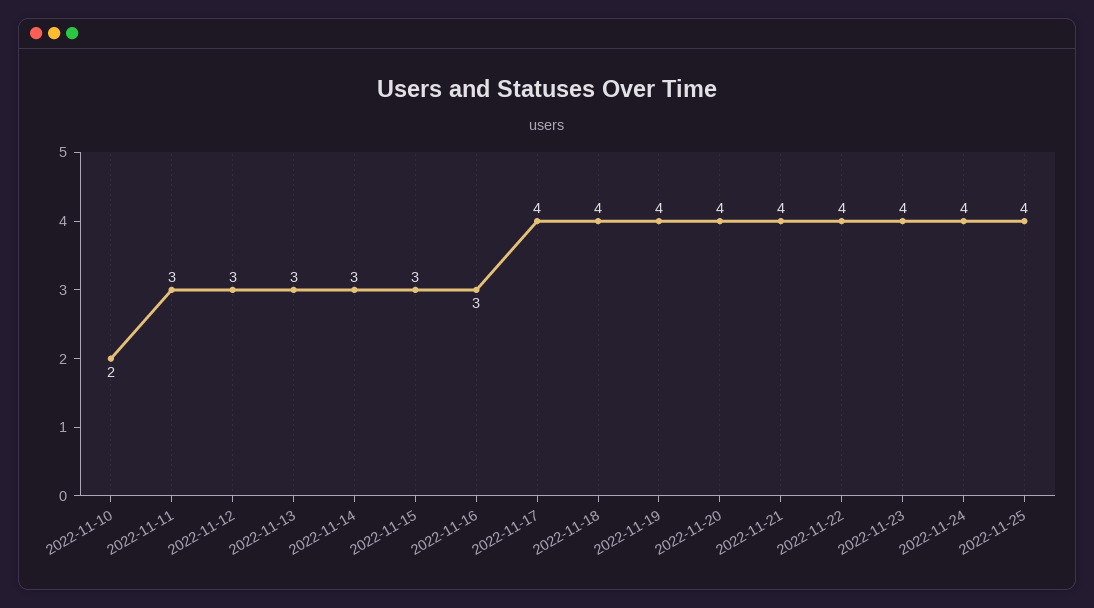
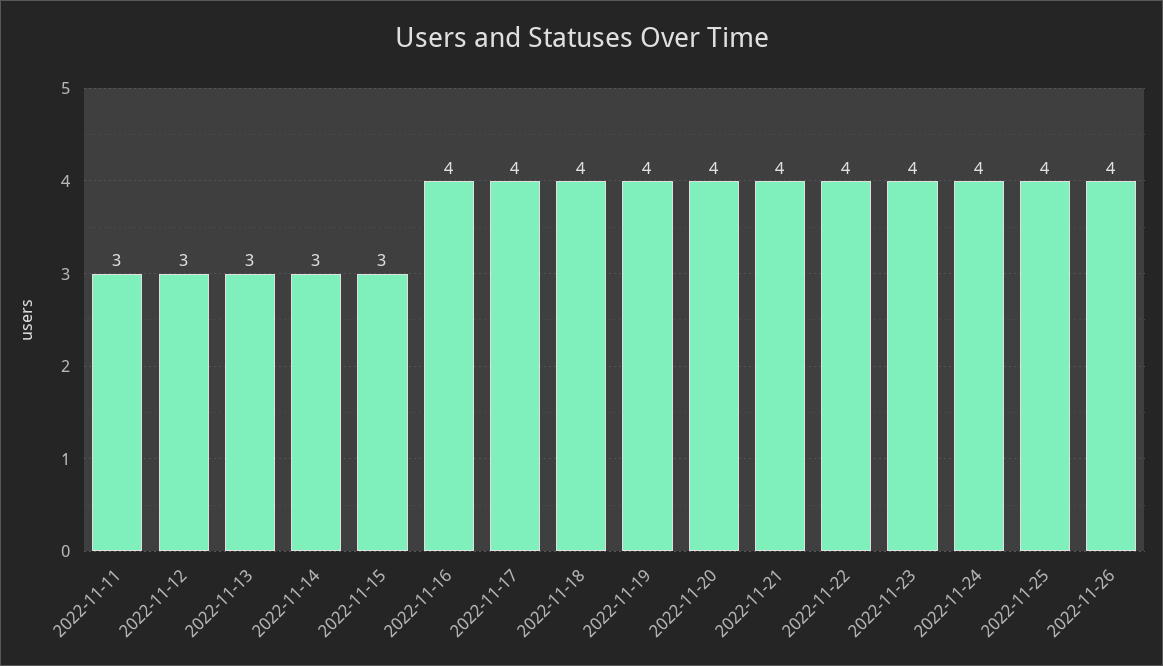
2022-11-10: 2 -> none
2022-11-16: 3 -> 4
2022-11-26: none -> 4

